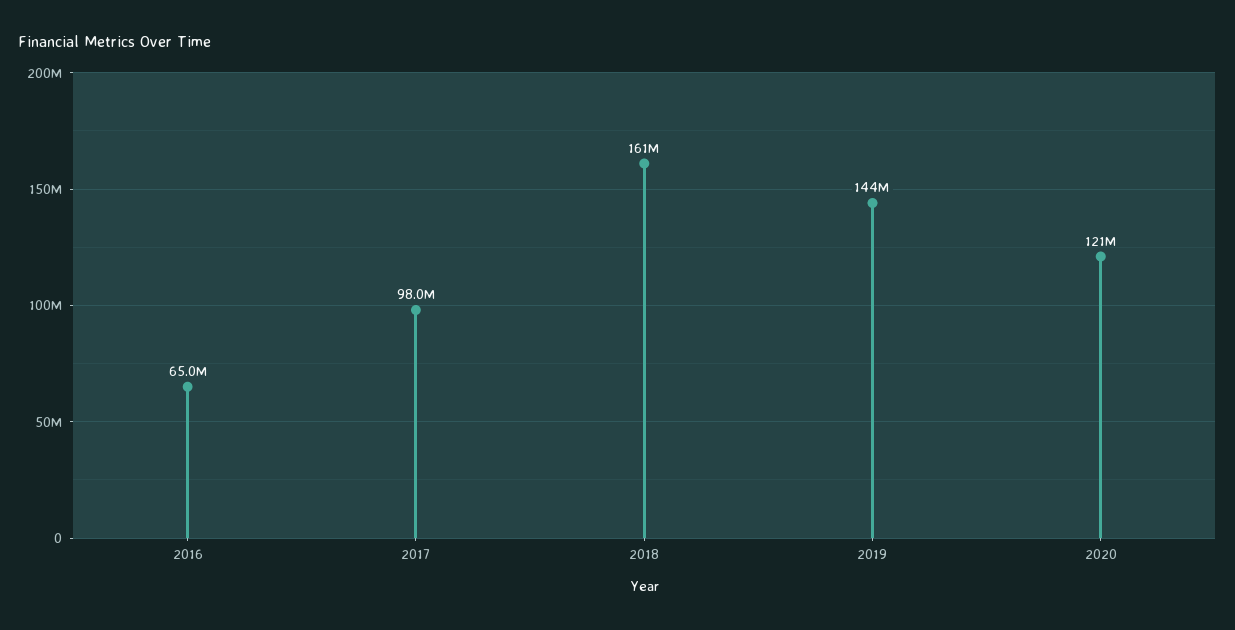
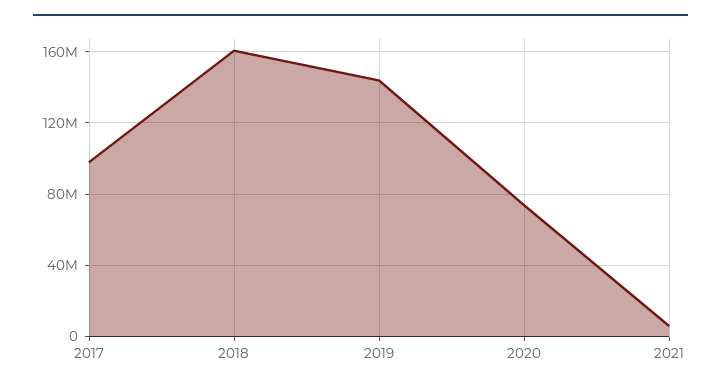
2016: 65000000 -> none
2020: 121000000 -> 75000000
2021: none -> 5000000

